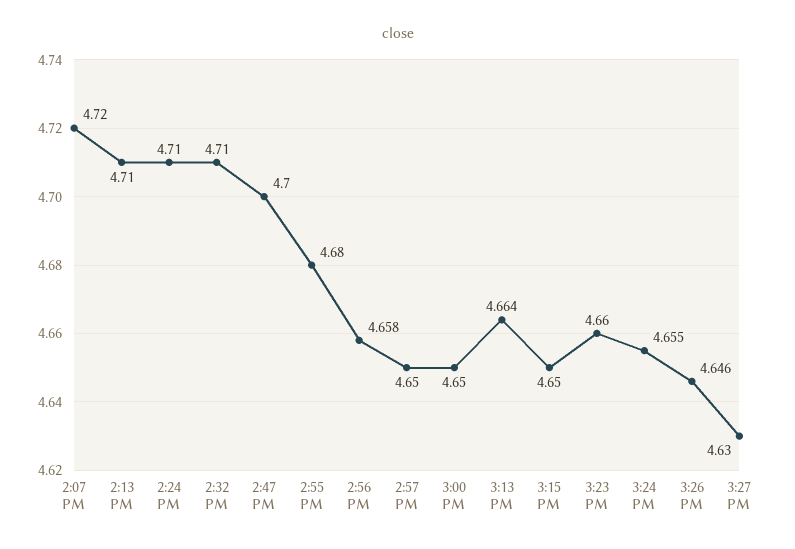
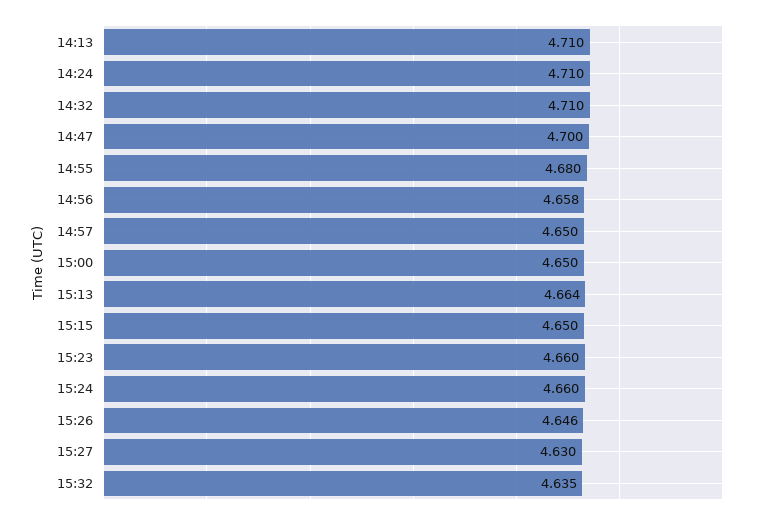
2:07 PM: 4.72 -> none
3:24 PM: 4.655 -> 4.66
15:32: none -> 4.635

